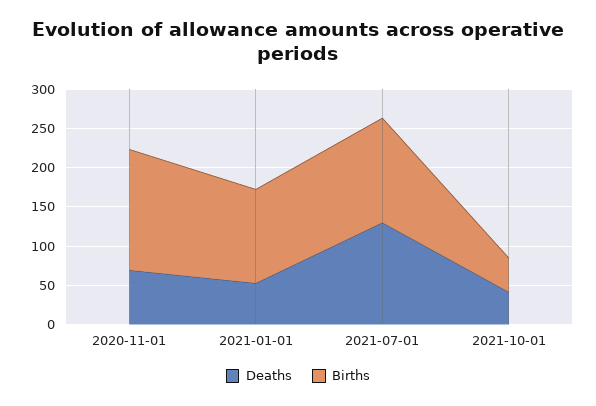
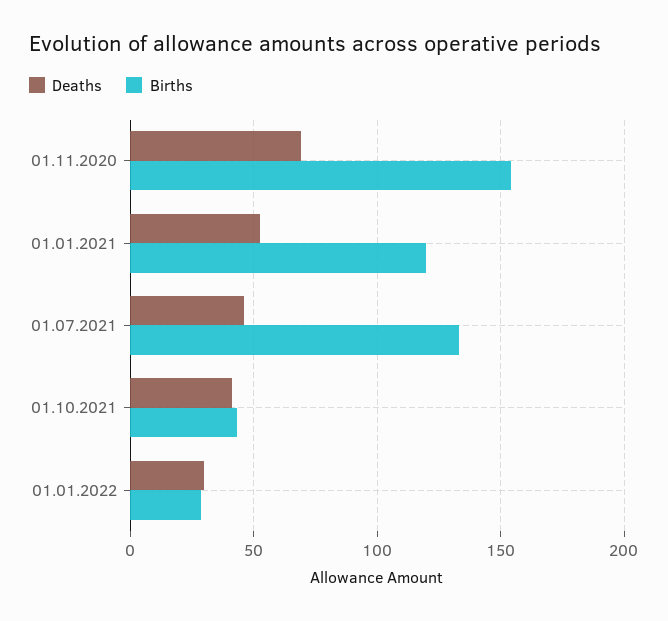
Deaths, 2021-07-01: 125 -> 45
Deaths, 01.01.2022: none -> 30
Births, 01.01.2022: none -> 30

